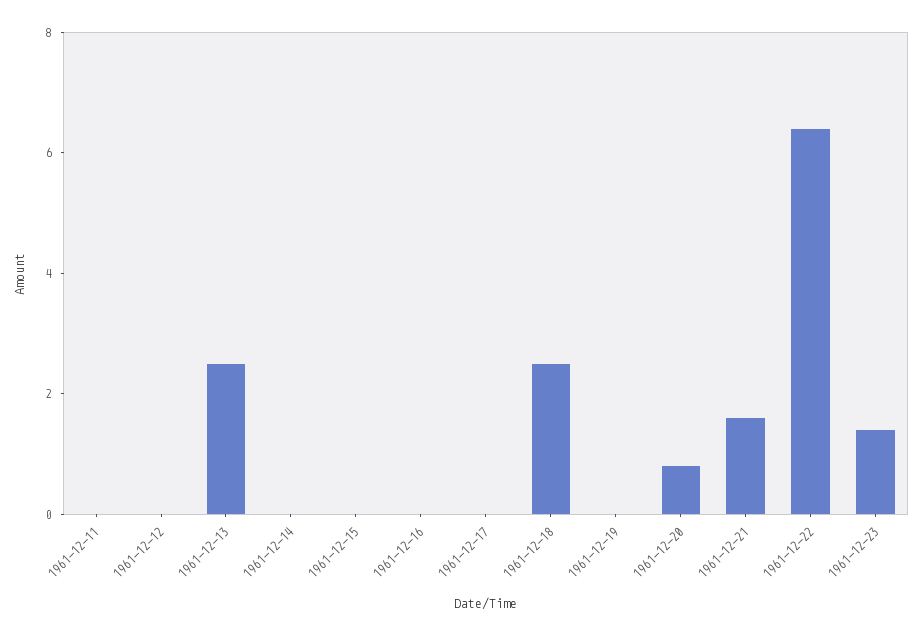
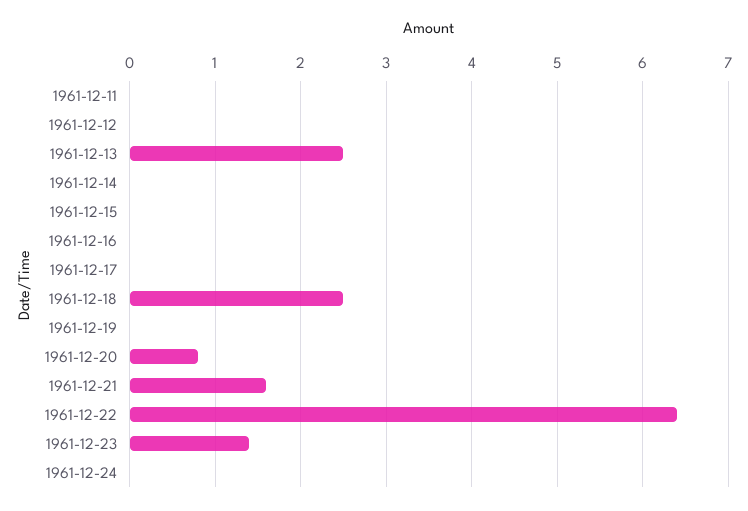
1961-12-24: none -> 0

